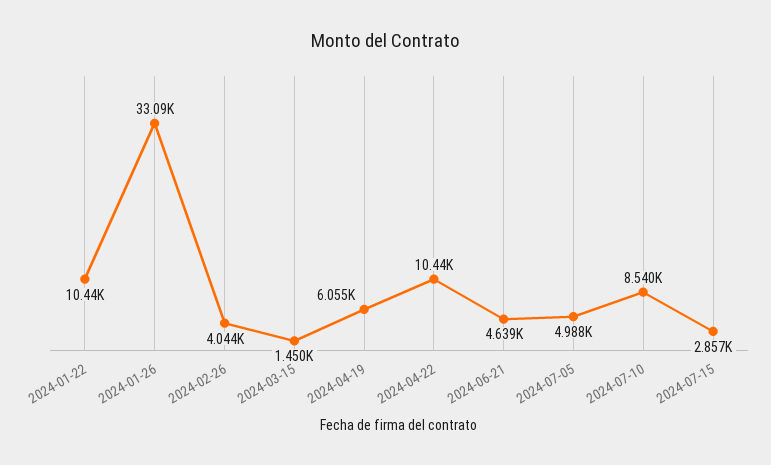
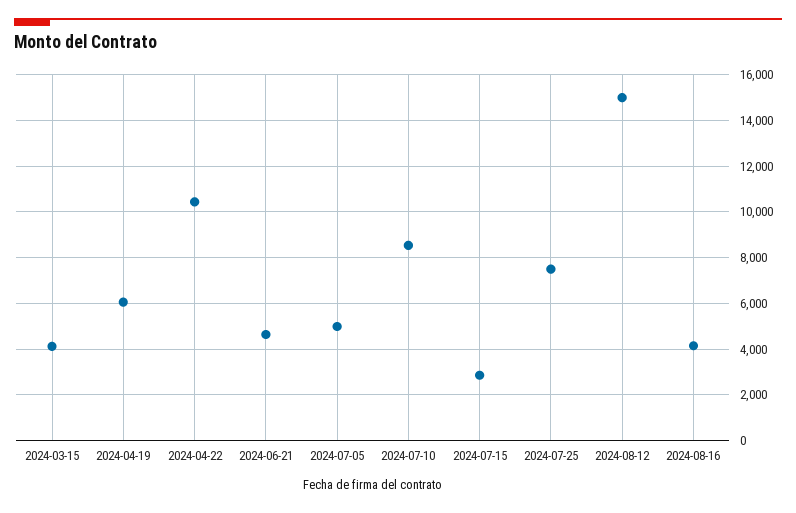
2024-01-22: 10440 -> none
2024-01-26: 33090 -> none
2024-02-26: 4044 -> none
2024-03-15: 1450 -> 4000
2024-07-25: none -> 7500
2024-08-12: none -> 15000
2024-08-16: none -> 4000

